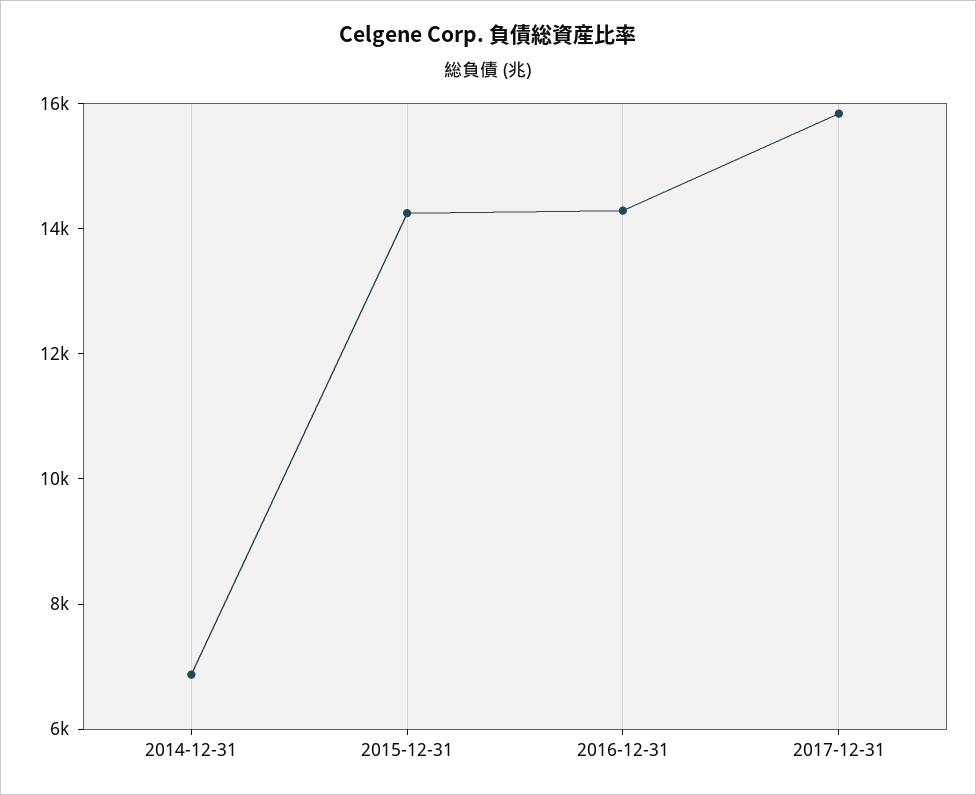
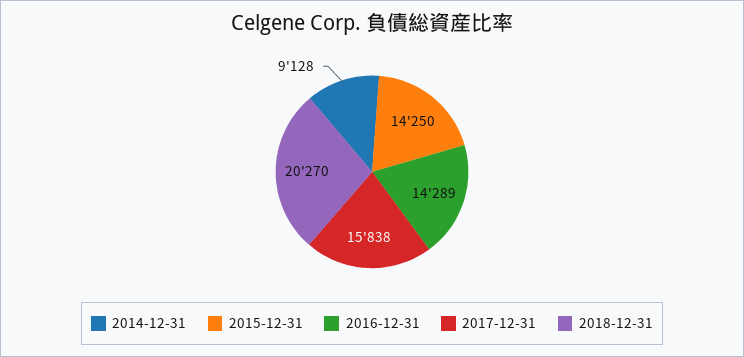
2014-12-31: 7000 -> 9128
2018-12-31: none -> 20270

